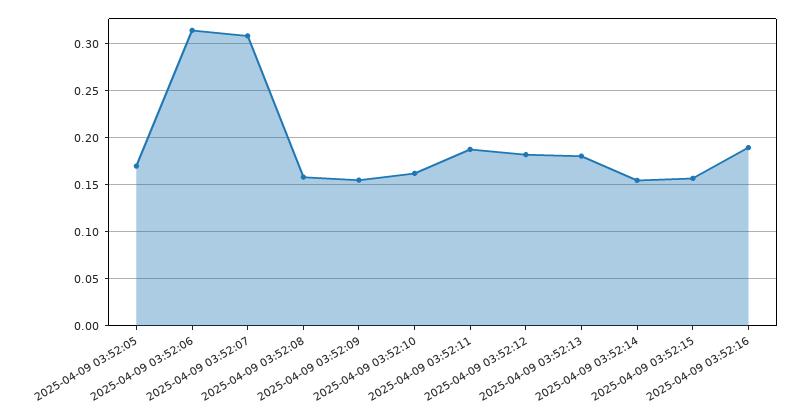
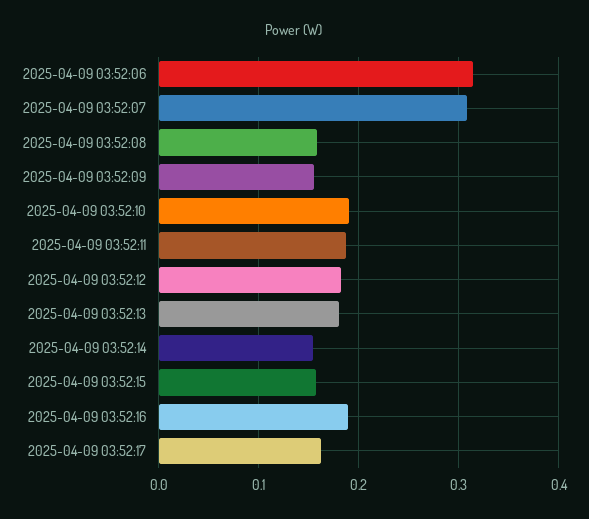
2025-04-09 03:52:05: 0.17 -> none
2025-04-09 03:52:10: 0.16 -> 0.19
2025-04-09 03:52:17: none -> 0.16

